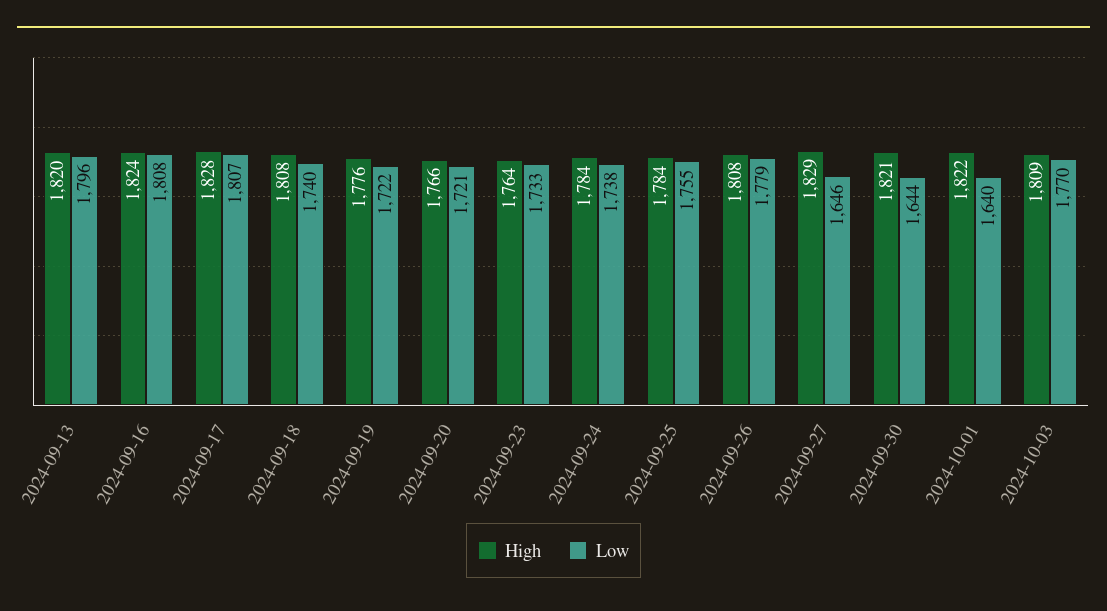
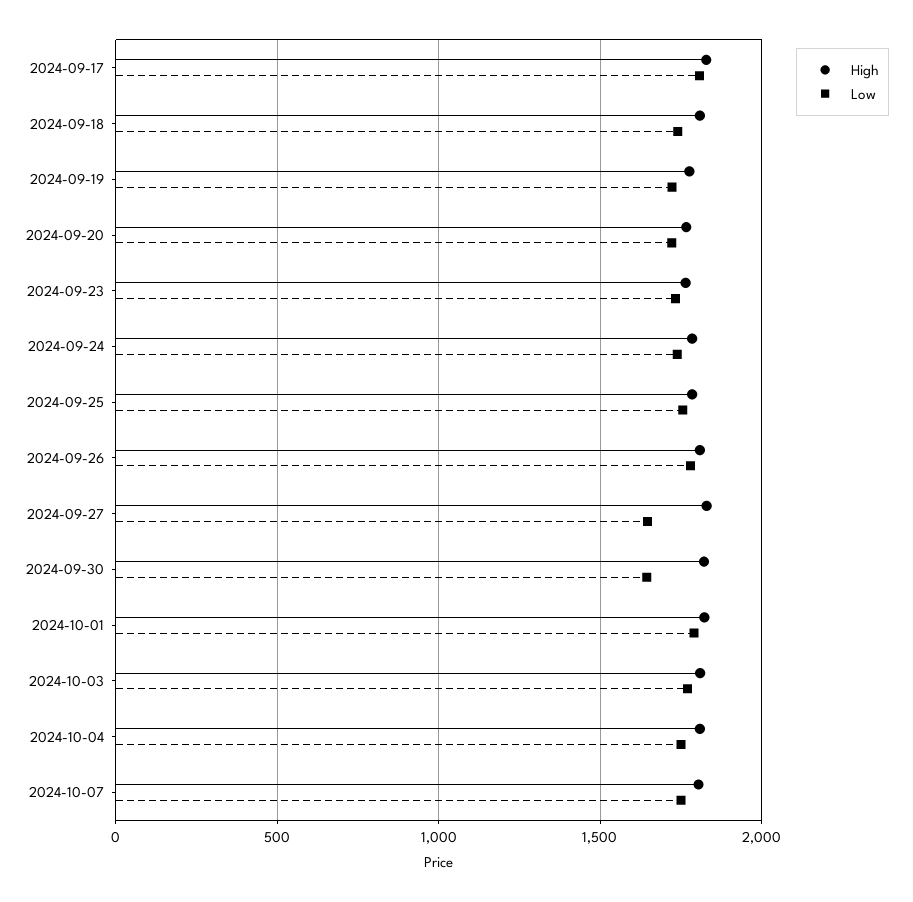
High, 2024-09-13: 1820 -> none
Low, 2024-09-13: 1796 -> none
High, 2024-09-16: 1824 -> none
Low, 2024-09-16: 1808 -> none
Low, 2024-10-01: 1640 -> 1800
High, 2024-10-04: none -> 1800
Low, 2024-10-04: none -> 1750
High, 2024-10-07: none -> 1800
Low, 2024-10-07: none -> 1750

